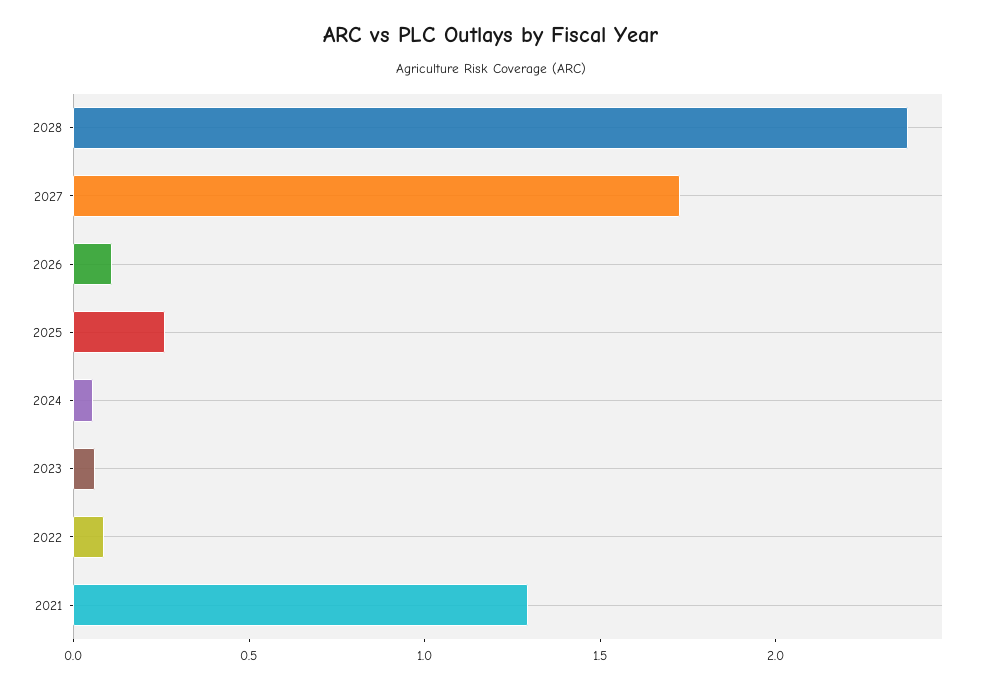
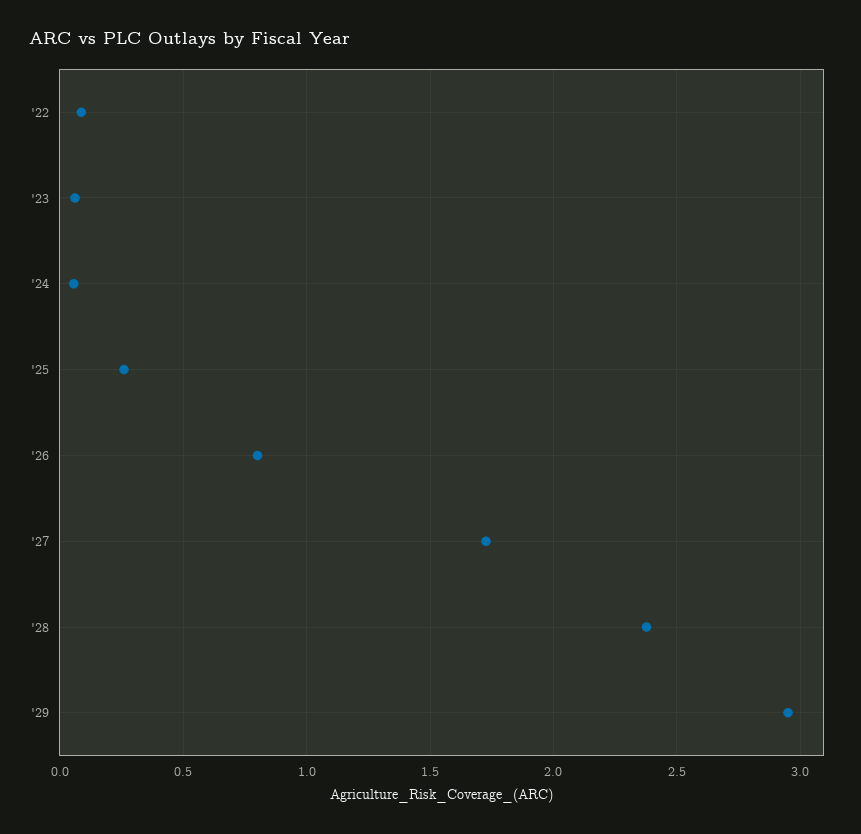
2026: 0.1 -> 0.8
2021: 1.3 -> none
'29: none -> 2.95

